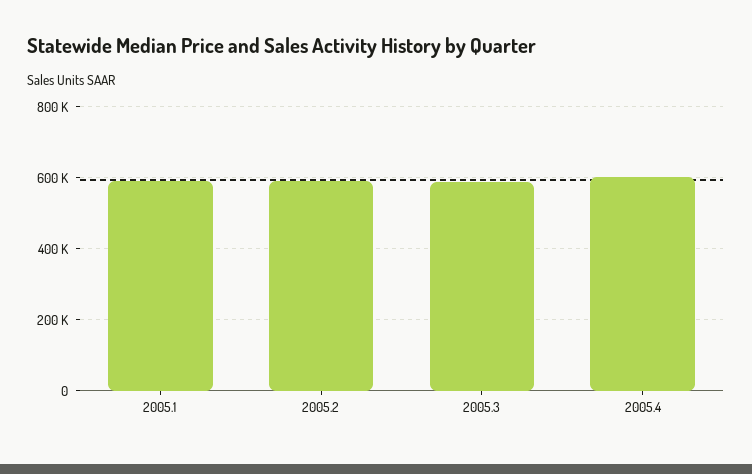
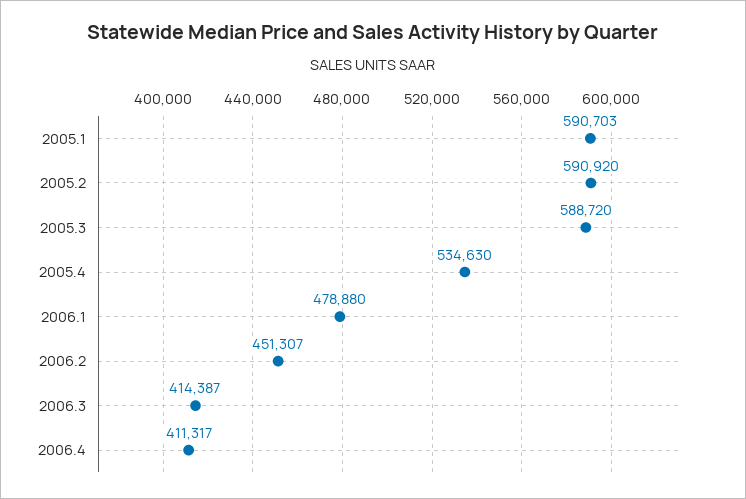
2005.4: 600000 -> 534630
2006.1: none -> 478880
2006.2: none -> 451307
2006.3: none -> 414387
2006.4: none -> 411317

